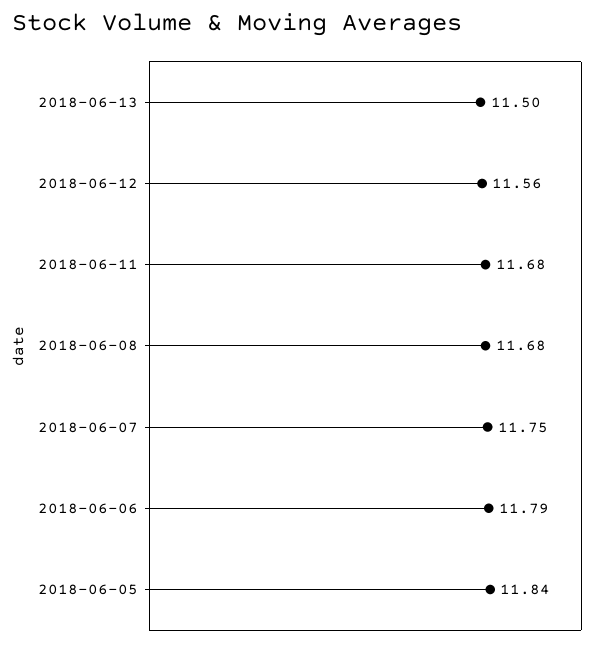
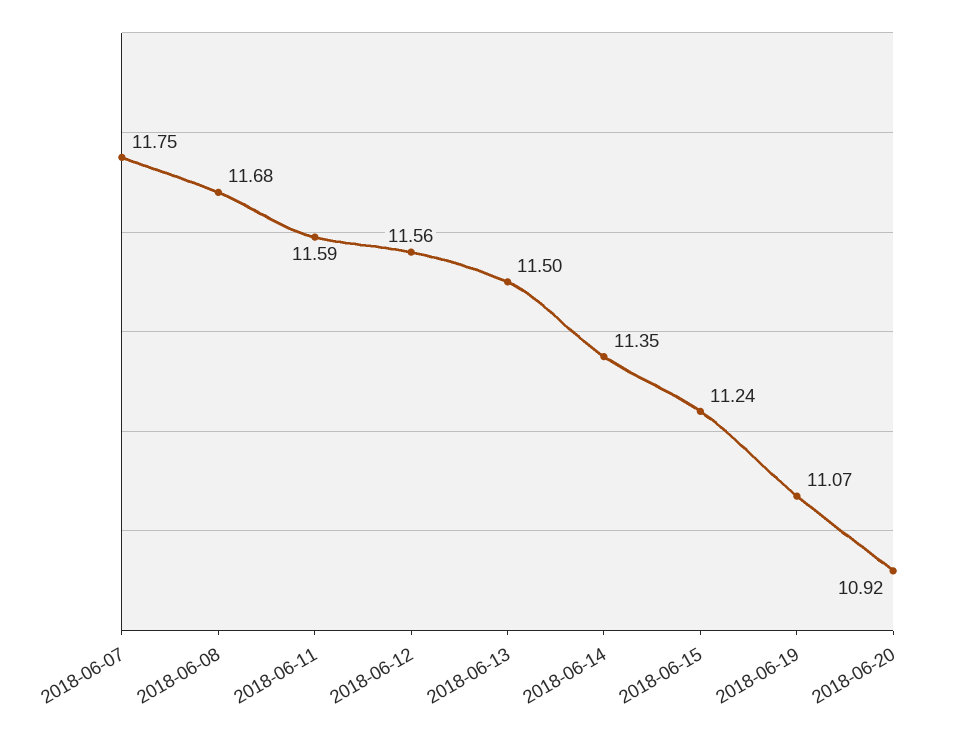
2018-06-11: 11.68 -> 11.59
2018-06-06: 11.79 -> none
2018-06-05: 11.84 -> none
2018-06-14: none -> 11.35
2018-06-15: none -> 11.24
2018-06-19: none -> 11.07
2018-06-20: none -> 10.92

